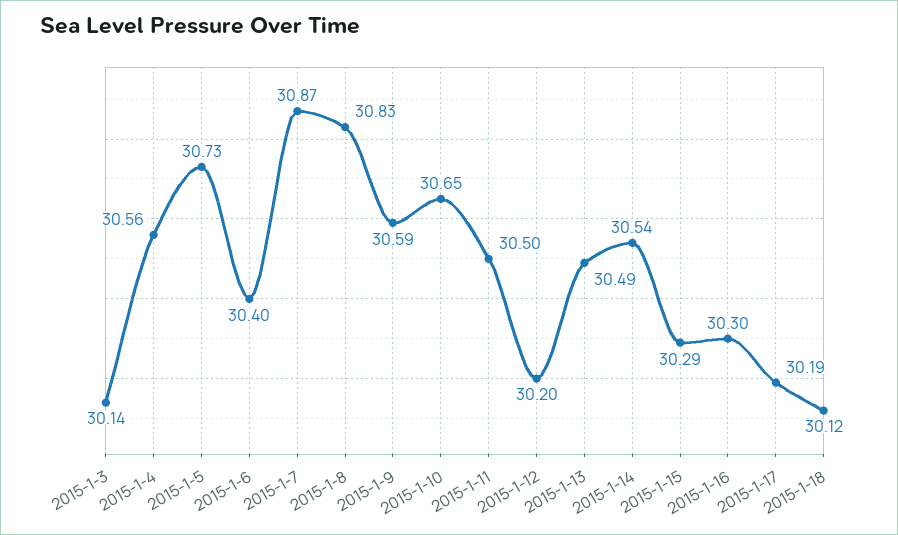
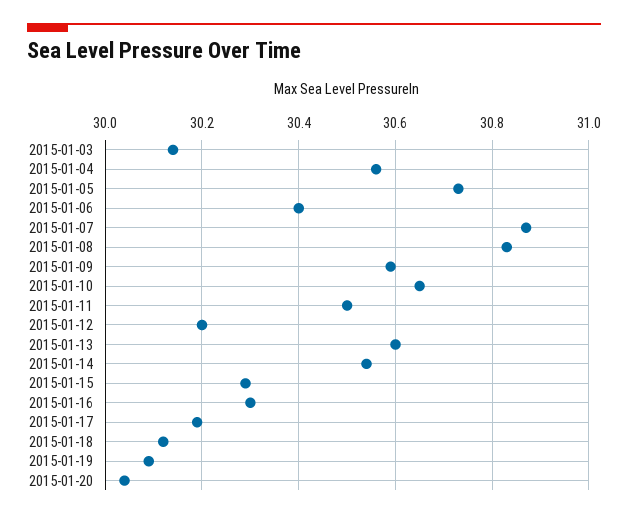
2015-1-13: 30.49 -> 30.6
2015-01-19: none -> 30.1
2015-01-20: none -> 30.05

